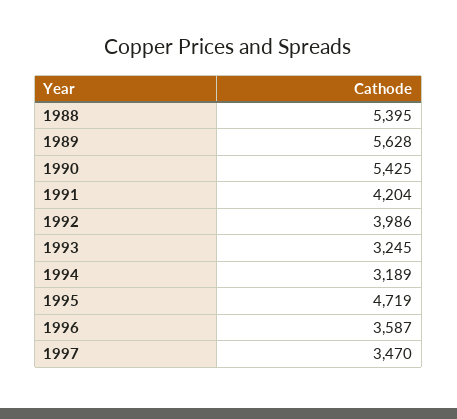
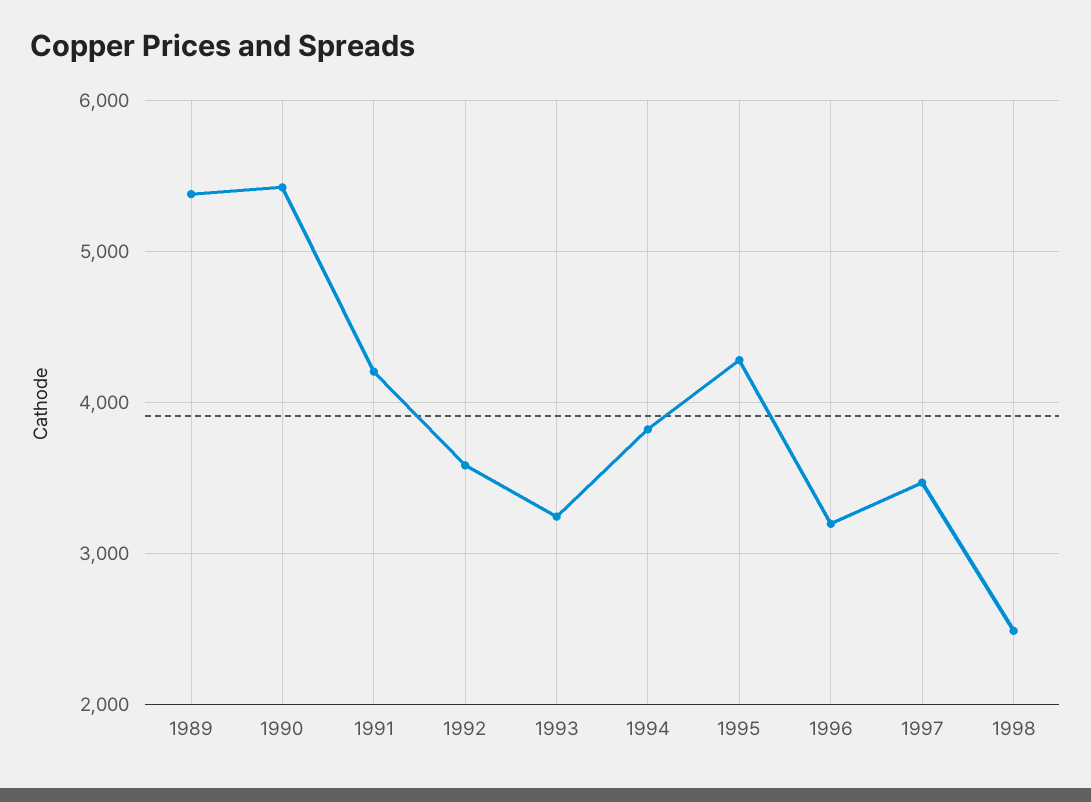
1988: 5395 -> none
1989: 5628 -> 5400
1992: 3986 -> 3600
1994: 3189 -> 3800
1995: 4719 -> 4300
1996: 3587 -> 3200
1998: none -> 2500

